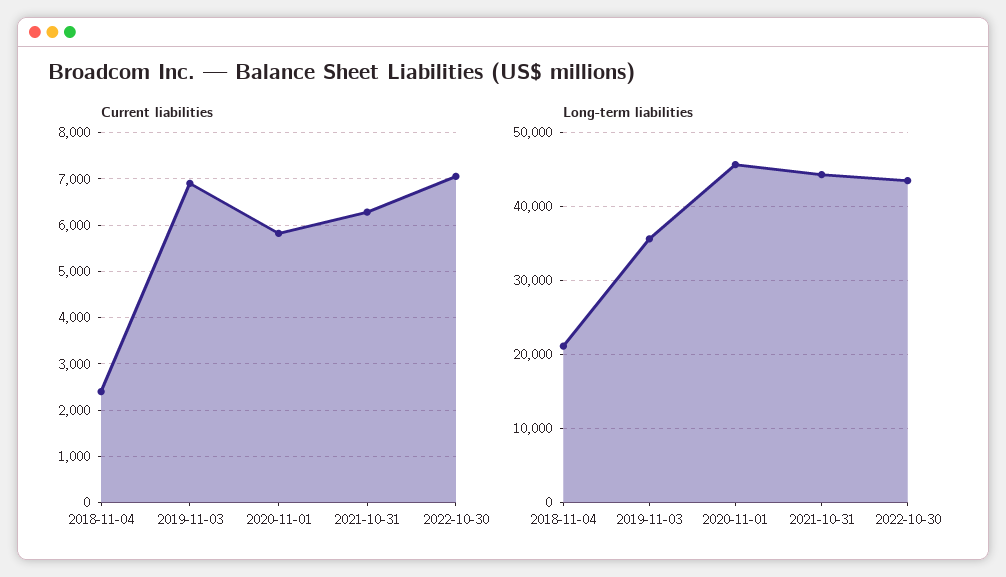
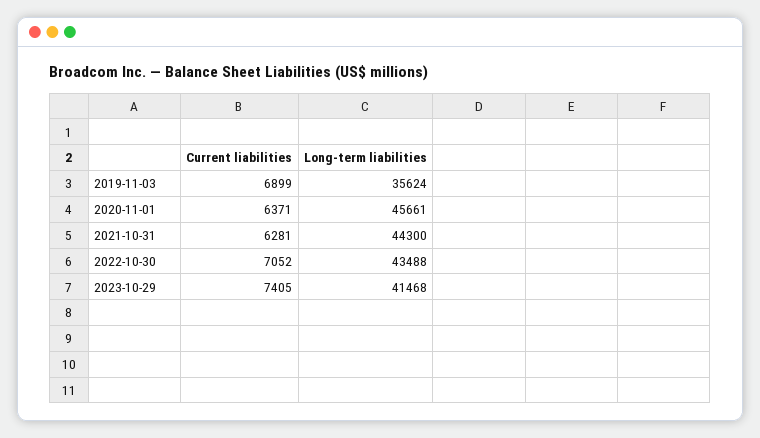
Current liabilities, 2018-11-04: 2400 -> none
Current liabilities, 2020-11-01: 5800 -> 6371
Long-term liabilities, 2018-11-04: 21000 -> none
Current liabilities, 2023-10-29: none -> 7405
Long-term liabilities, 2023-10-29: none -> 41468

